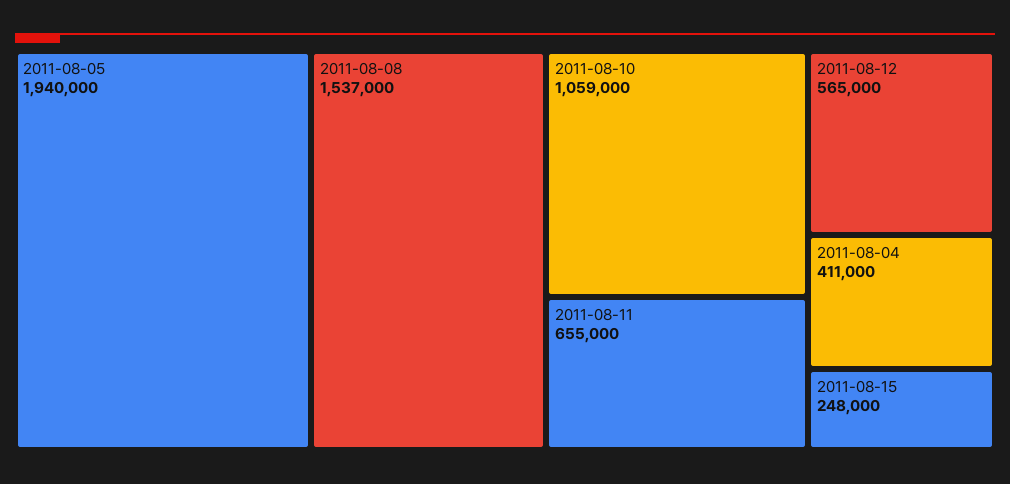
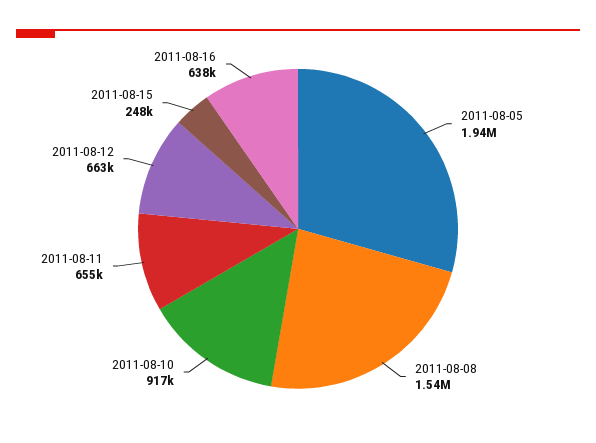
2011-08-10: 1059000 -> 917000
2011-08-12: 565000 -> 663000
2011-08-04: 411000 -> none
2011-08-16: none -> 638000

